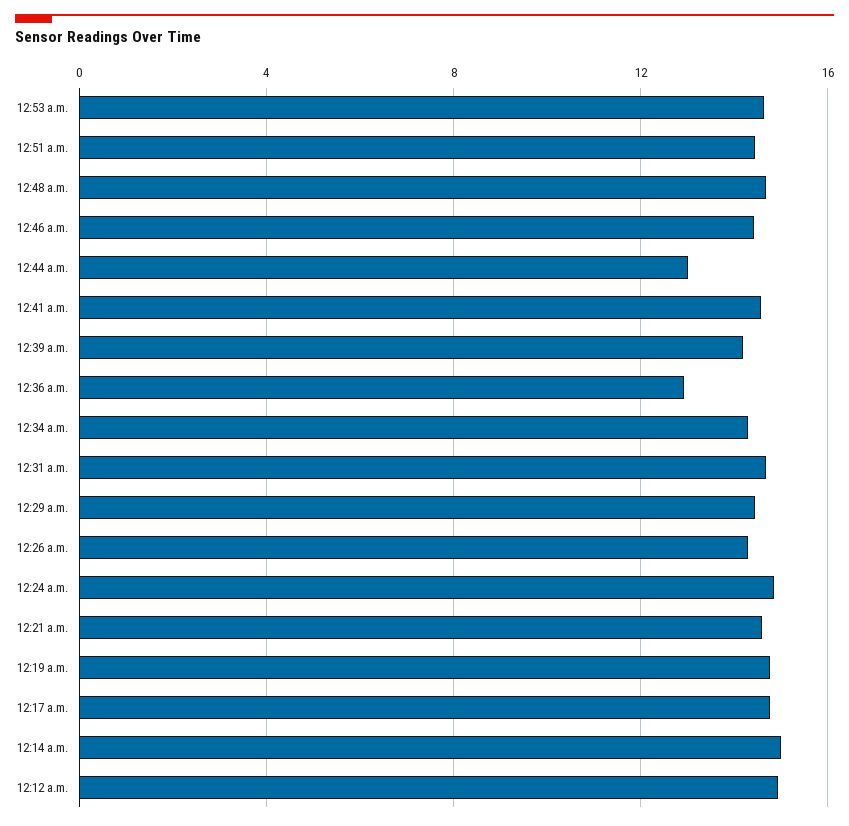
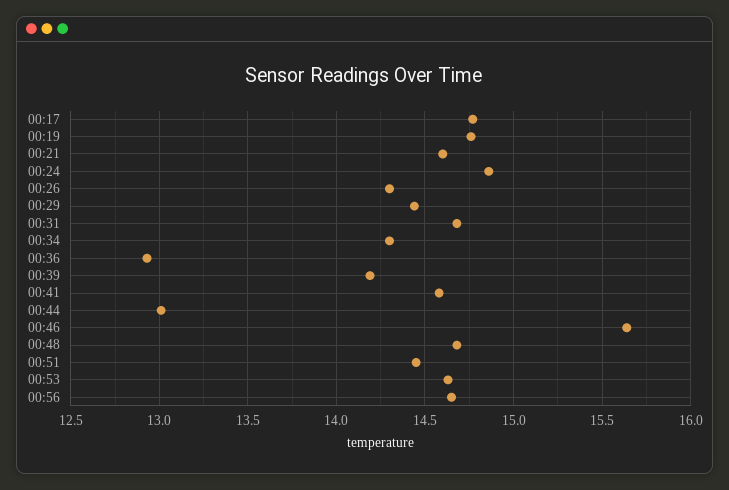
12:46 a.m.: 14.5 -> 15.65
12:14 a.m.: 15 -> none
12:12 a.m.: 15 -> none
00:56: none -> 14.65

